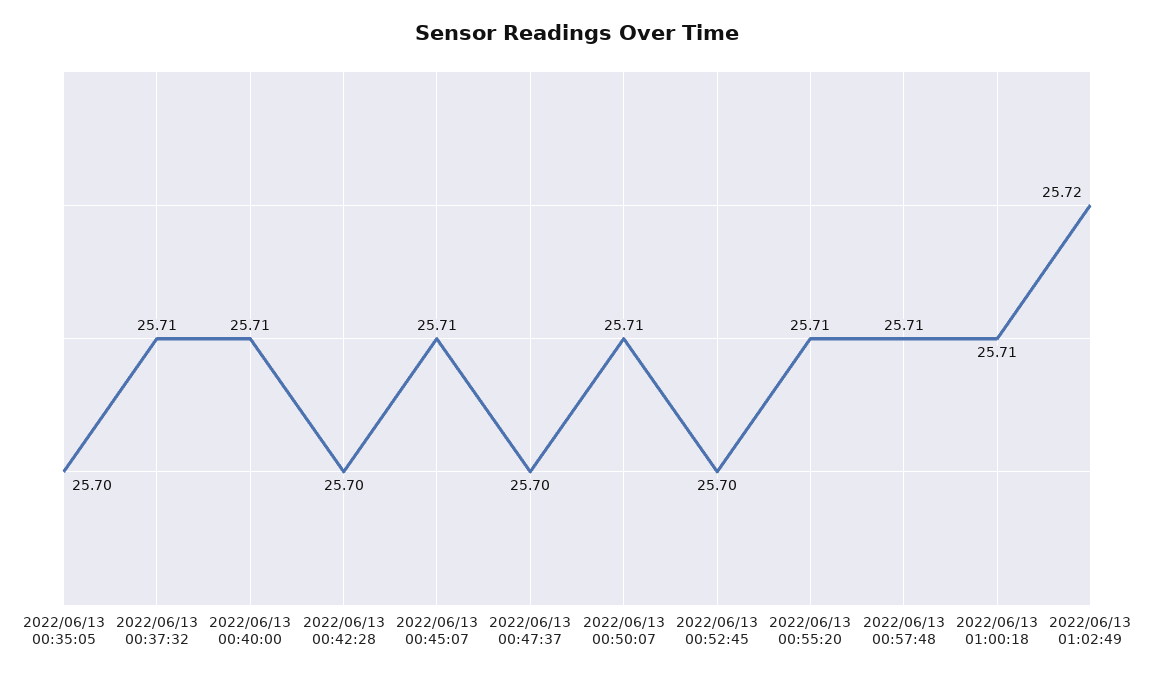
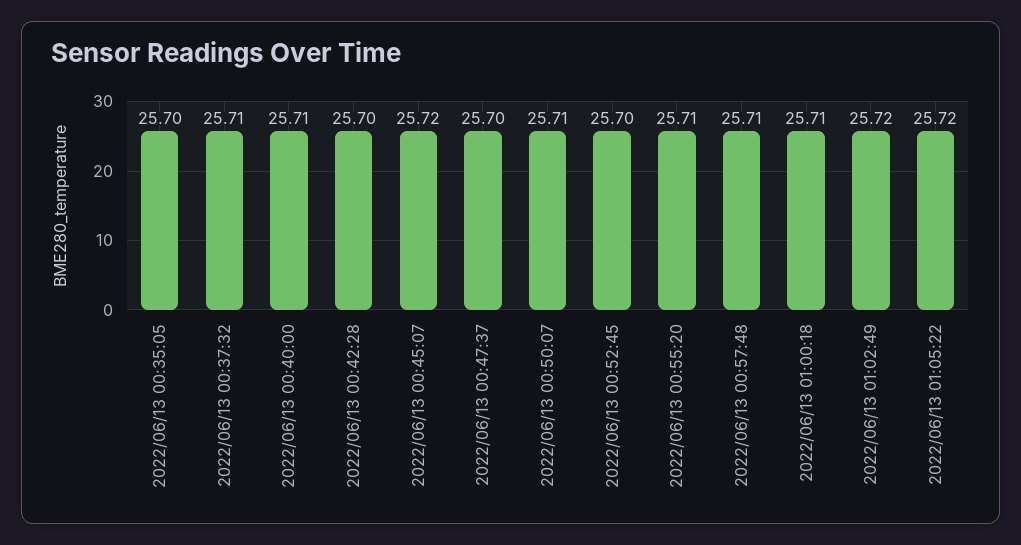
2022/06/13 00:45:07: 25.71 -> 25.72
2022/06/13 01:05:22: none -> 25.72

